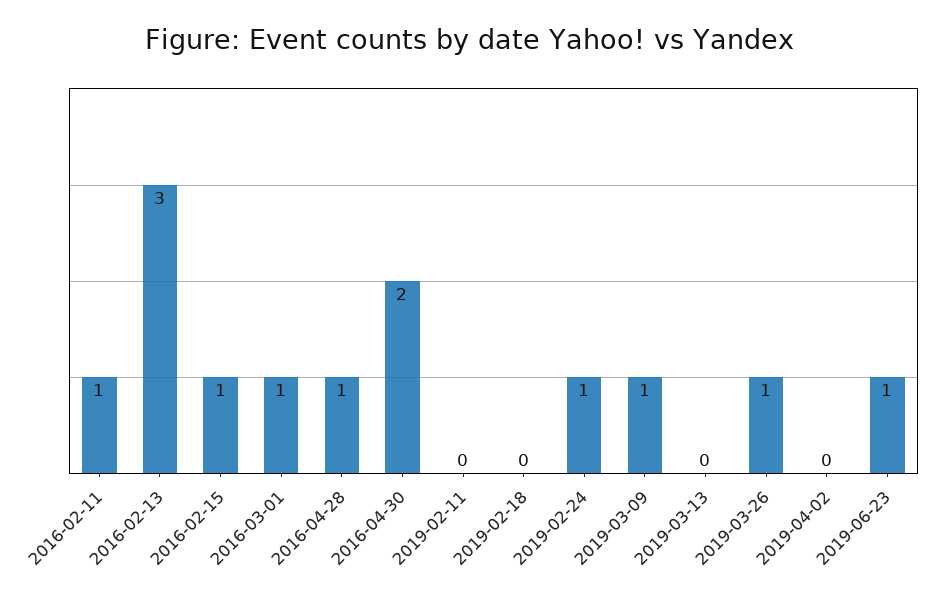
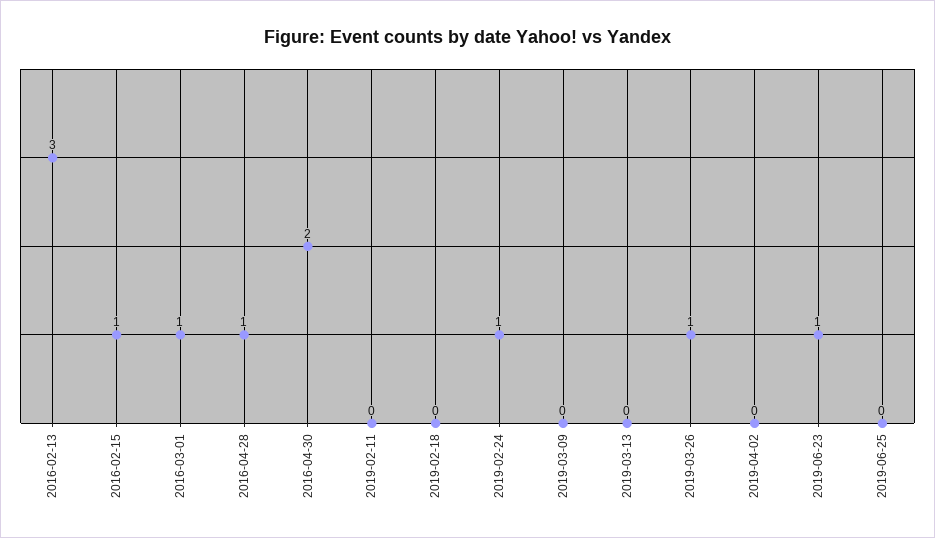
2016-02-11: 1 -> none
2019-03-09: 1 -> 0
2019-06-25: none -> 0

